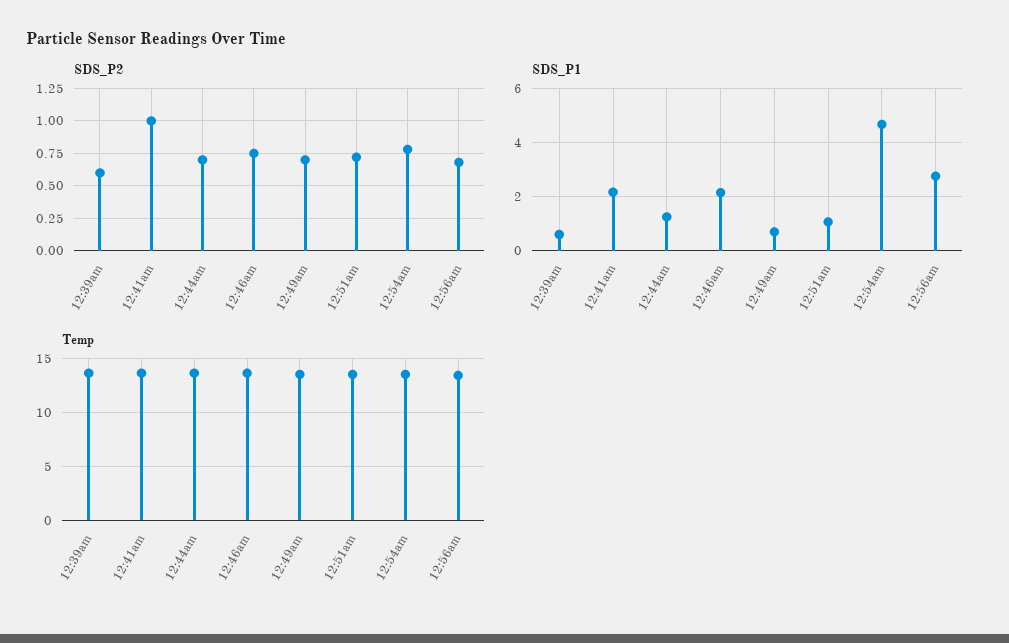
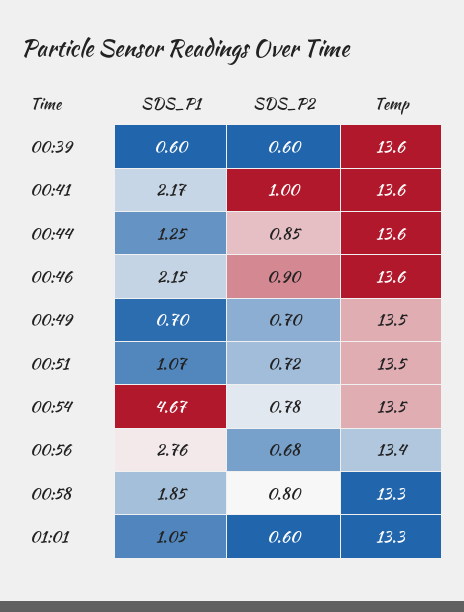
SDS_P2, 12:44am: 0.7 -> 0.85
SDS_P2, 12:46am: 0.75 -> 0.9
SDS_P1, 00:58: none -> 1.85
SDS_P2, 00:58: none -> 0.8
Temp, 00:58: none -> 13.3
SDS_P1, 01:01: none -> 1.05
SDS_P2, 01:01: none -> 0.6
Temp, 01:01: none -> 13.3

